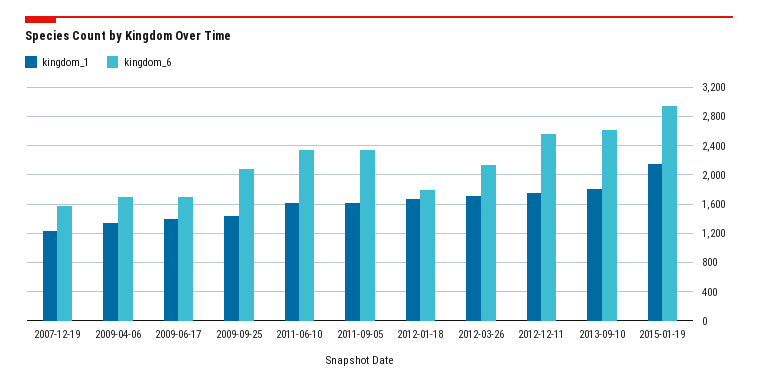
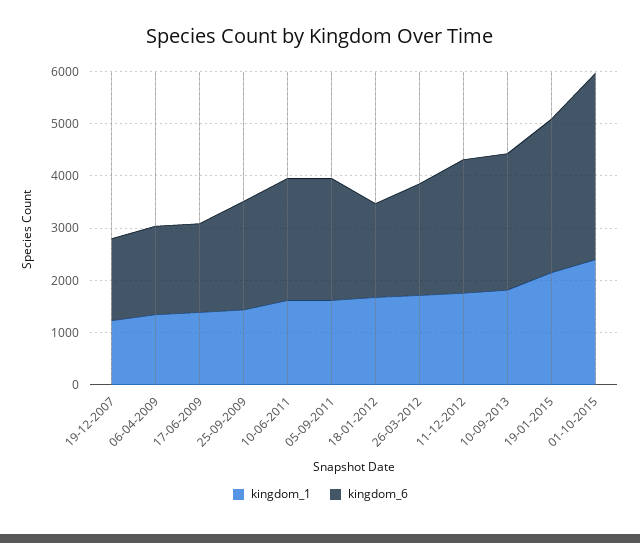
kingdom_1, 01-10-2015: none -> 2400
kingdom_6, 01-10-2015: none -> 3600

